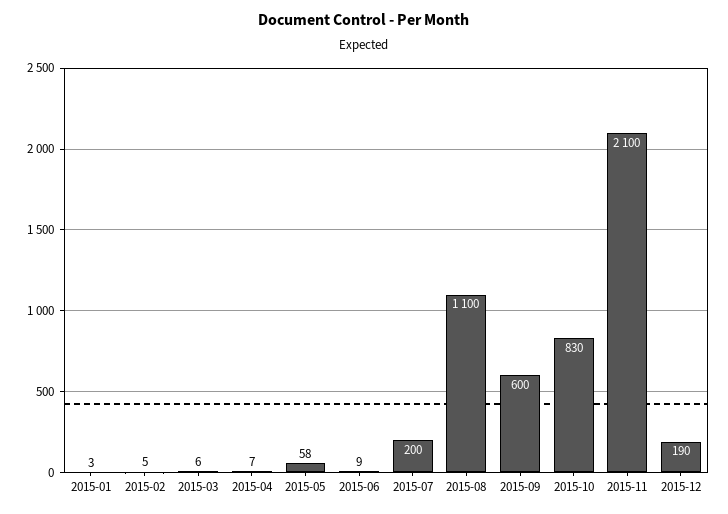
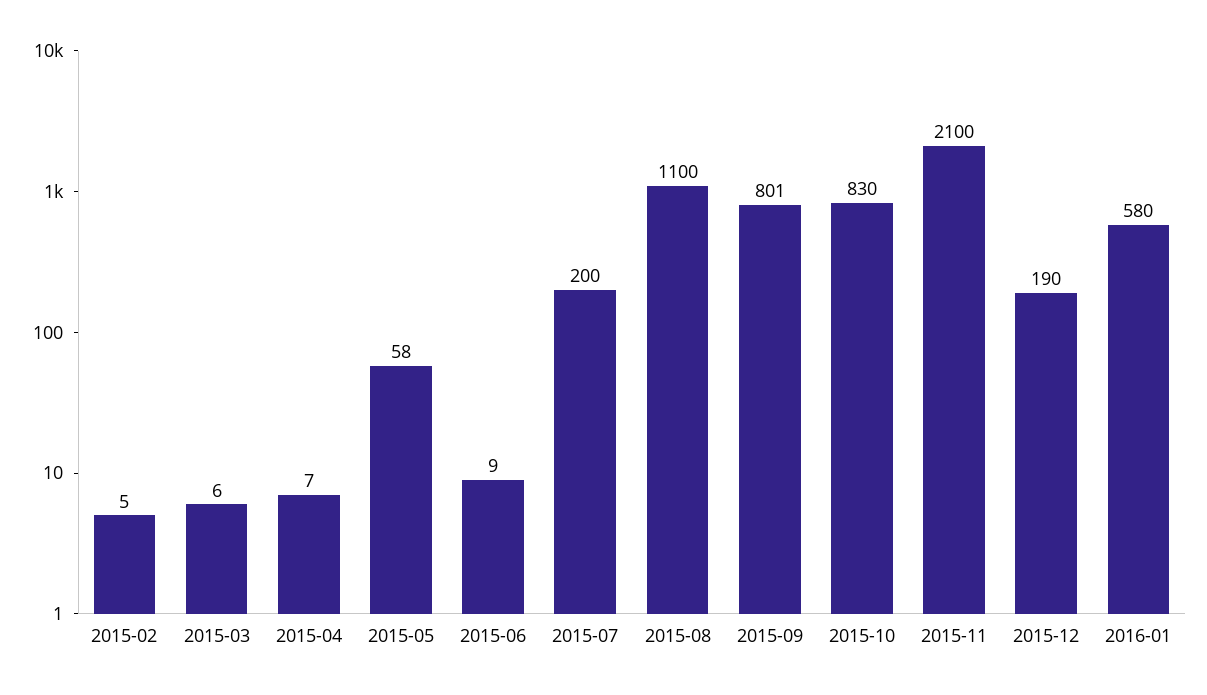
2015-01: 3 -> none
2015-09: 600 -> 801
2016-01: none -> 580

